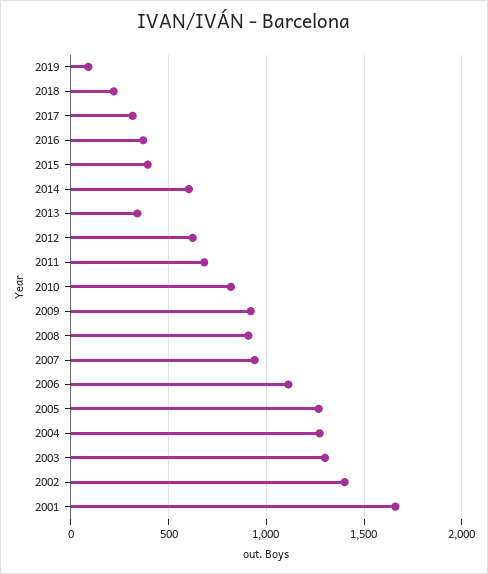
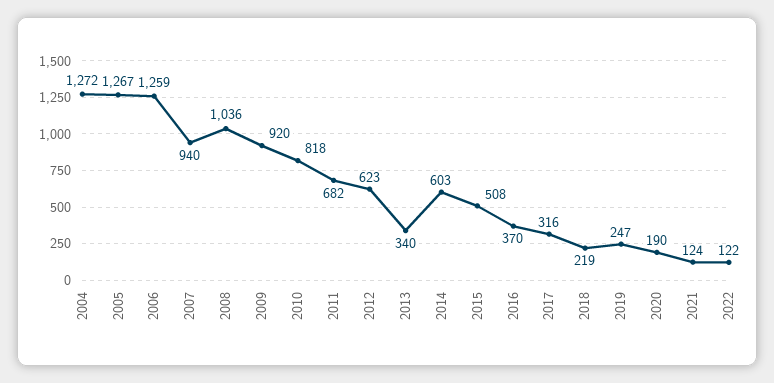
2019: 100 -> 247
2015: 400 -> 508
2008: 900 -> 1036
2006: 1100 -> 1259
2003: 1300 -> none
2002: 1400 -> none
2001: 1650 -> none
2020: none -> 190
2021: none -> 124
2022: none -> 122

